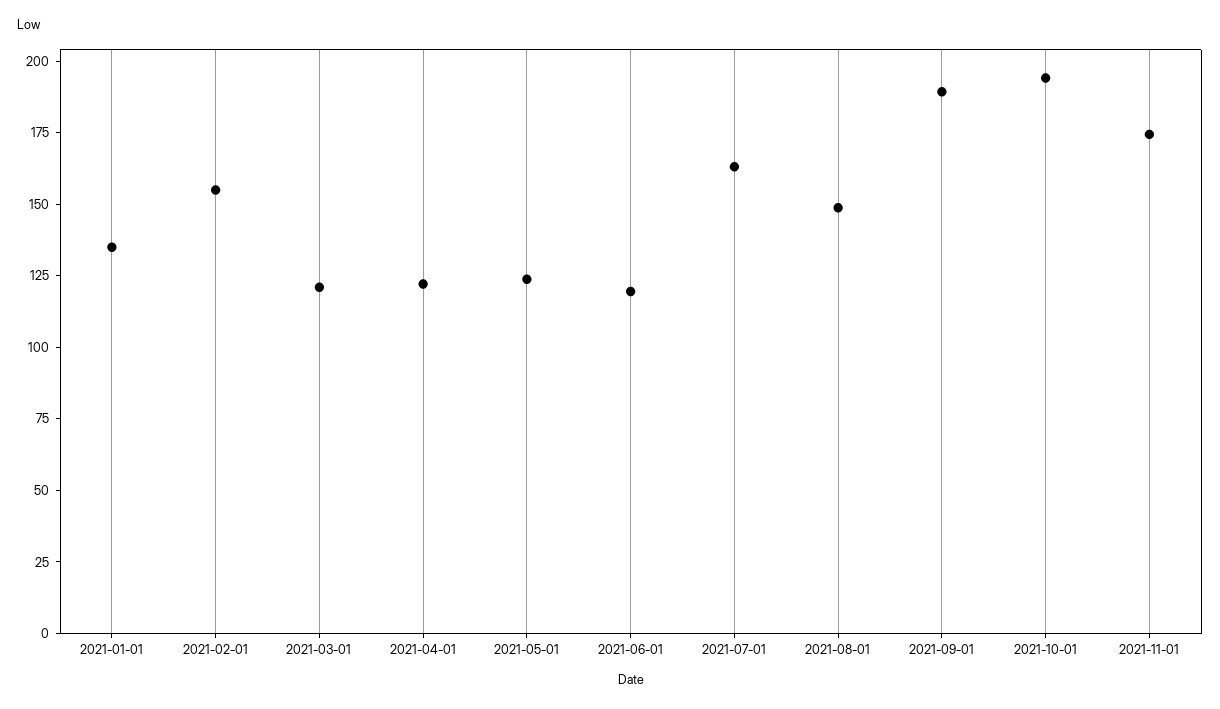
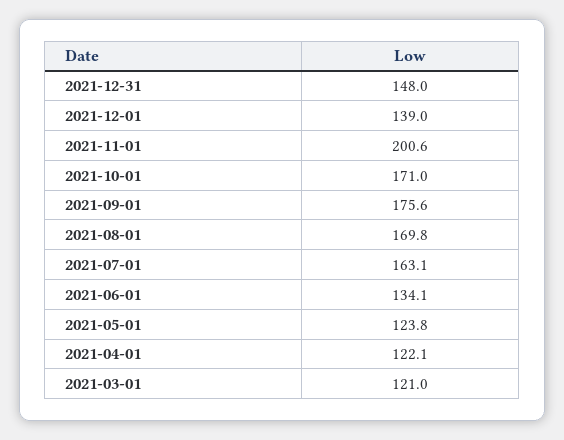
2021-01-01: 135 -> none
2021-02-01: 155 -> none
2021-06-01: 120 -> 134.1
2021-08-01: 150 -> 169.8
2021-09-01: 190 -> 175.6
2021-10-01: 195 -> 171
2021-11-01: 175 -> 200.6
2021-12-31: none -> 148
2021-12-01: none -> 139

